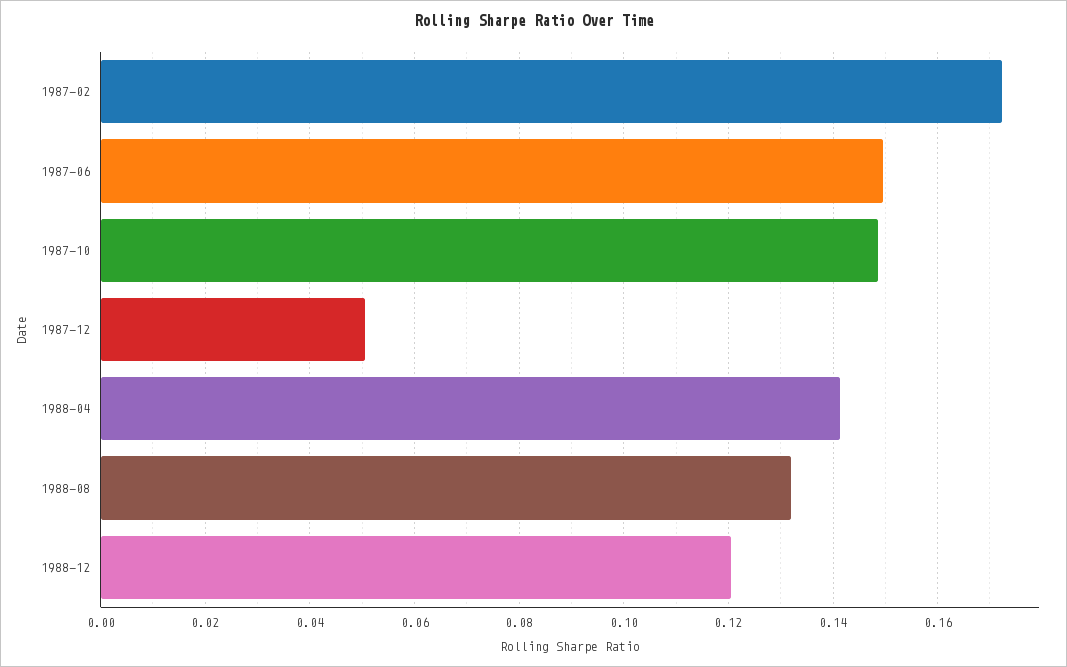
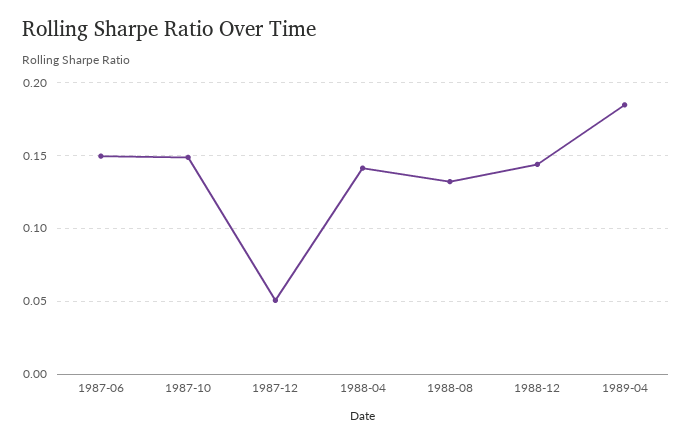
1987-02: 0.172 -> none
1988-12: 0.12 -> 0.145
1989-04: none -> 0.185

